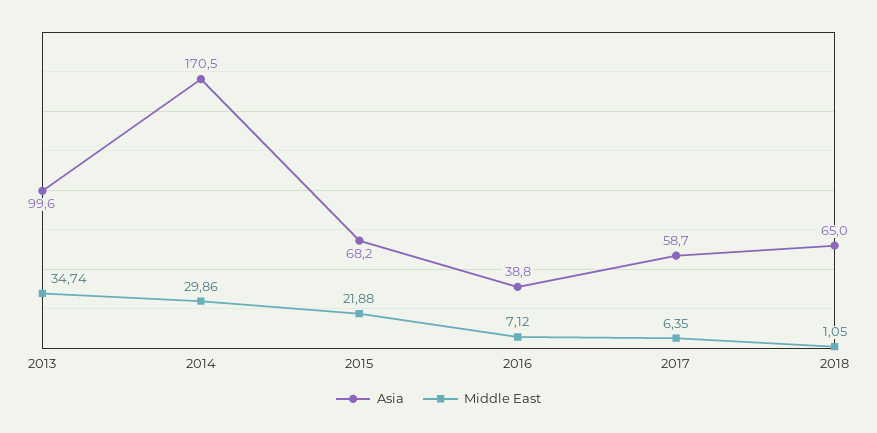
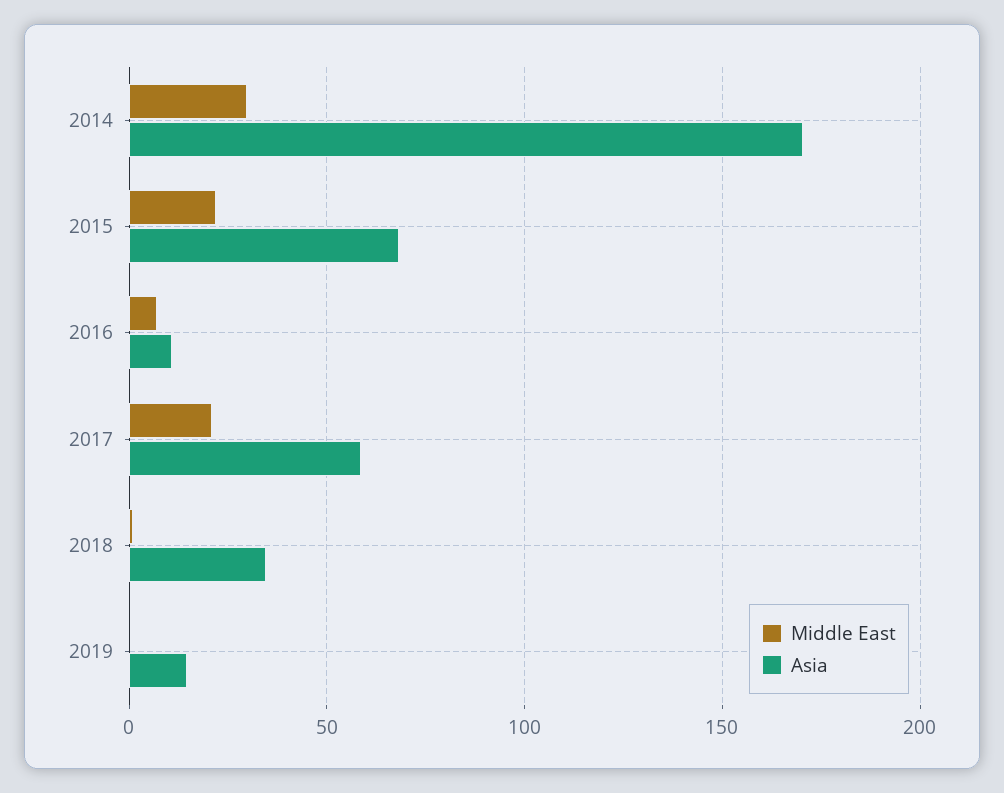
Asia, 2013: 99.6 -> none
Middle East, 2013: 34.74 -> none
Asia, 2016: 38.8 -> 10
Middle East, 2017: 6.35 -> 20
Asia, 2018: 65 -> 35
Middle East, 2019: none -> 0
Asia, 2019: none -> 15

